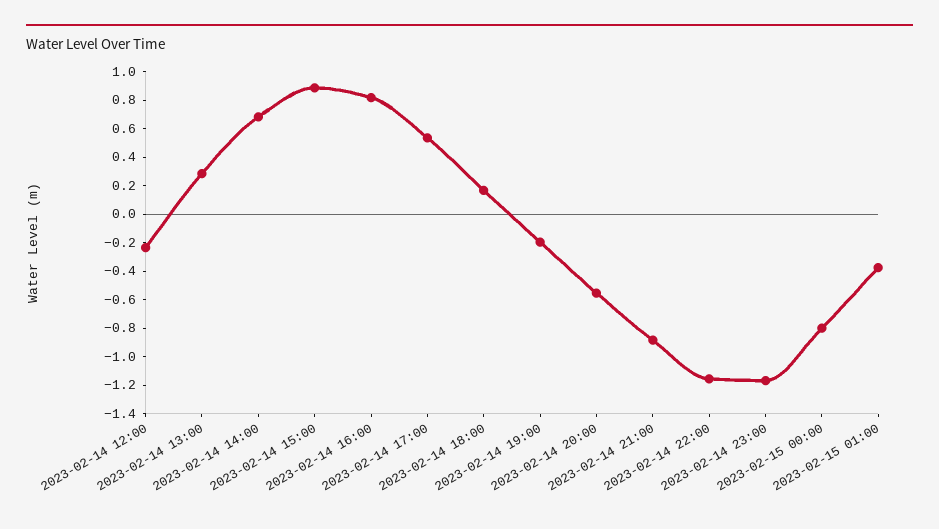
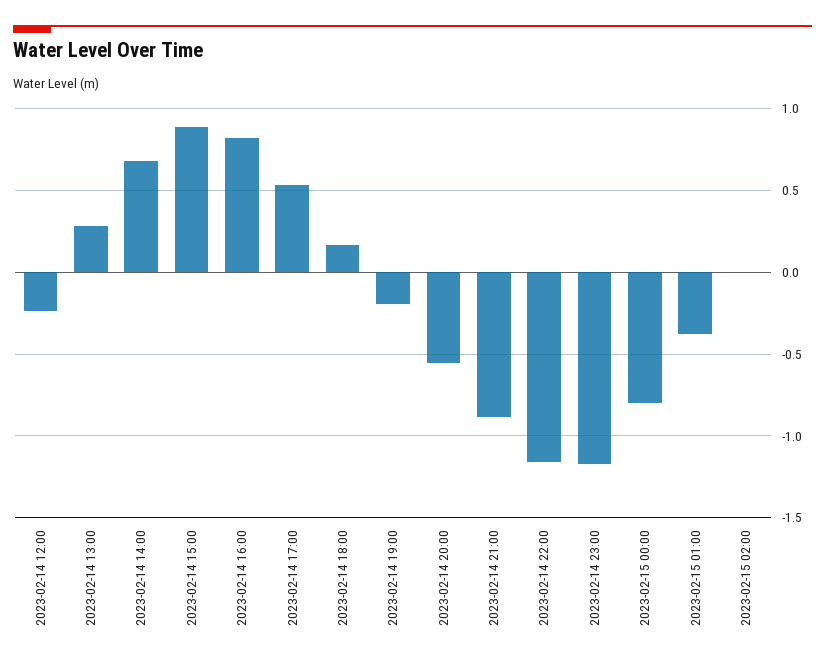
2023-02-15 02:00: none -> 0

